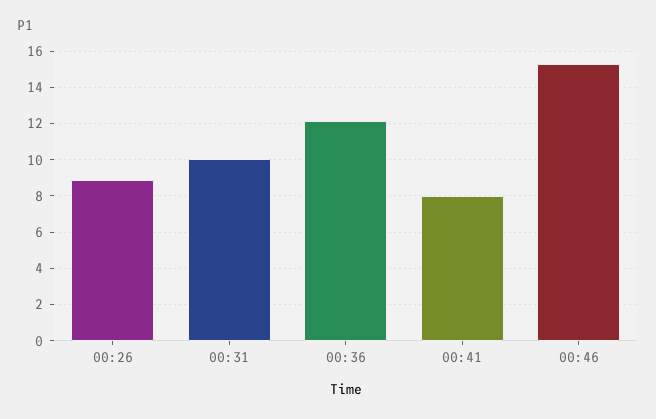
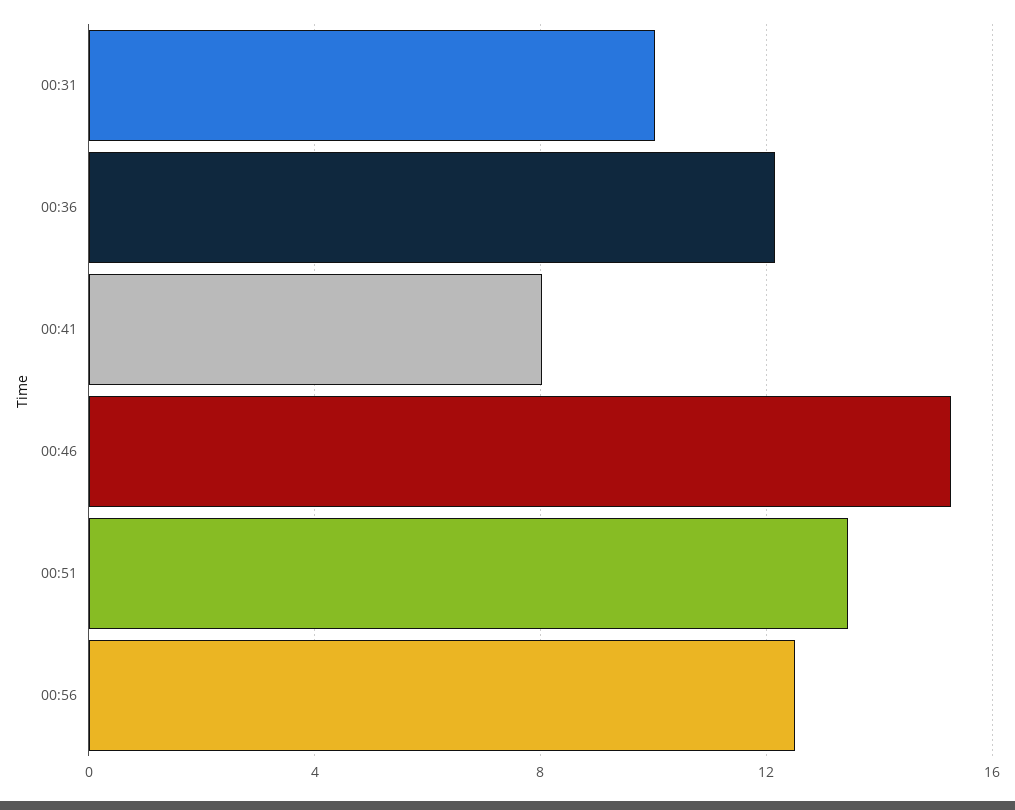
00:26: 9 -> none
00:51: none -> 13.5
00:56: none -> 12.5

